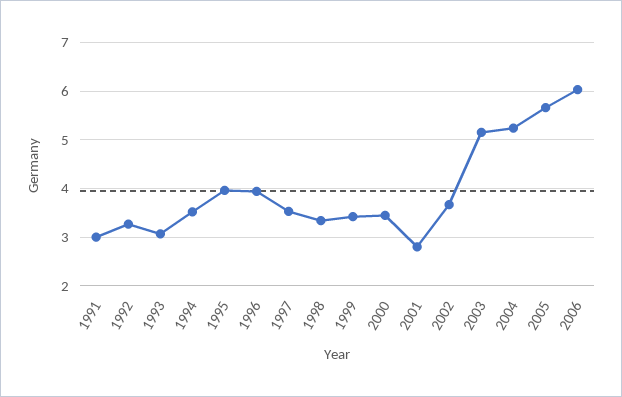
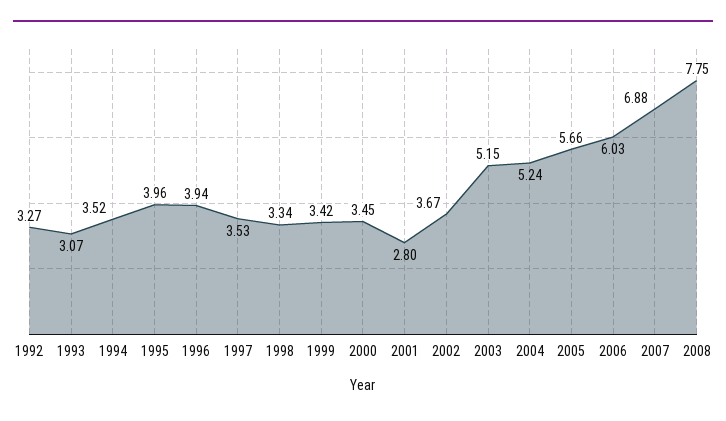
1991: 3 -> none
2007: none -> 6.88
2008: none -> 7.75

